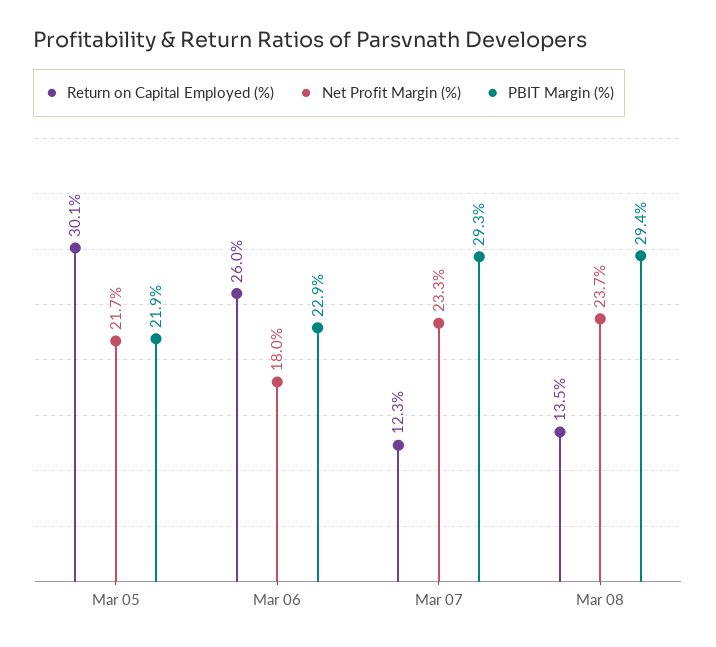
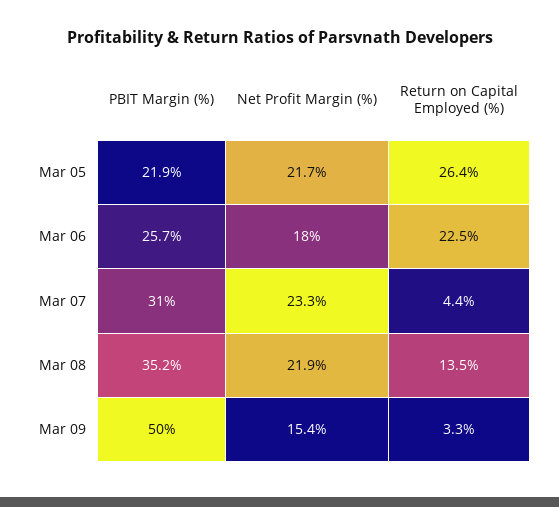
Return on Capital Employed (%), Mar 05: 30.1 -> 26.4
Return on Capital Employed (%), Mar 06: 26 -> 22.5
PBIT Margin (%), Mar 06: 22.9 -> 25.7
Return on Capital Employed (%), Mar 07: 12.3 -> 4.4
PBIT Margin (%), Mar 07: 29.3 -> 31
Net Profit Margin (%), Mar 08: 23.7 -> 21.9
PBIT Margin (%), Mar 08: 29.4 -> 35.2
PBIT Margin (%), Mar 09: none -> 50
Net Profit Margin (%), Mar 09: none -> 15.4
Return on Capital Employed (%), Mar 09: none -> 3.3

